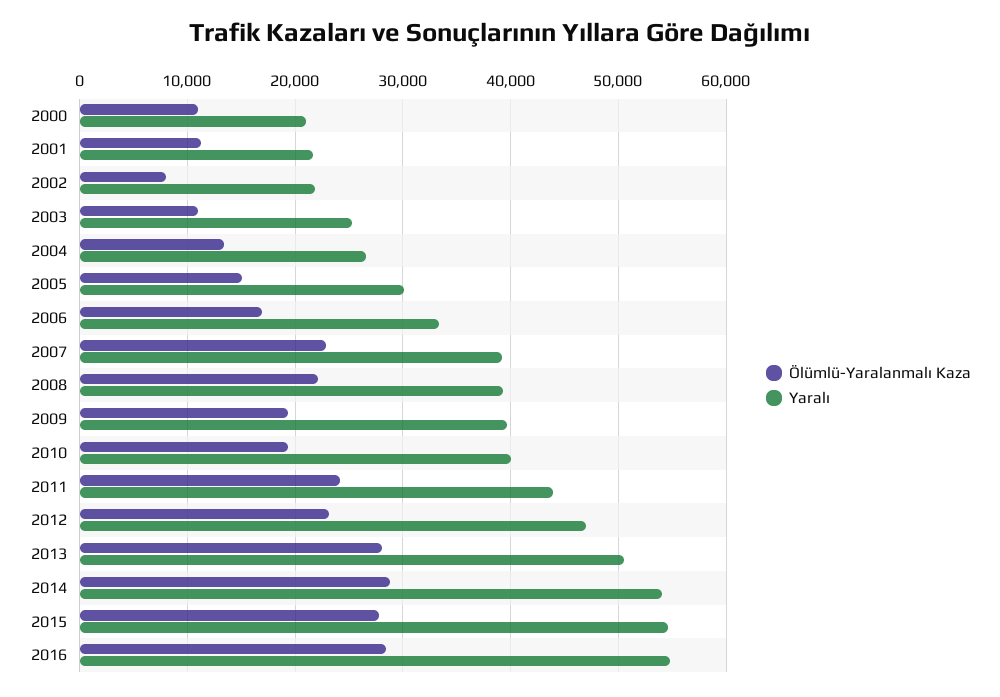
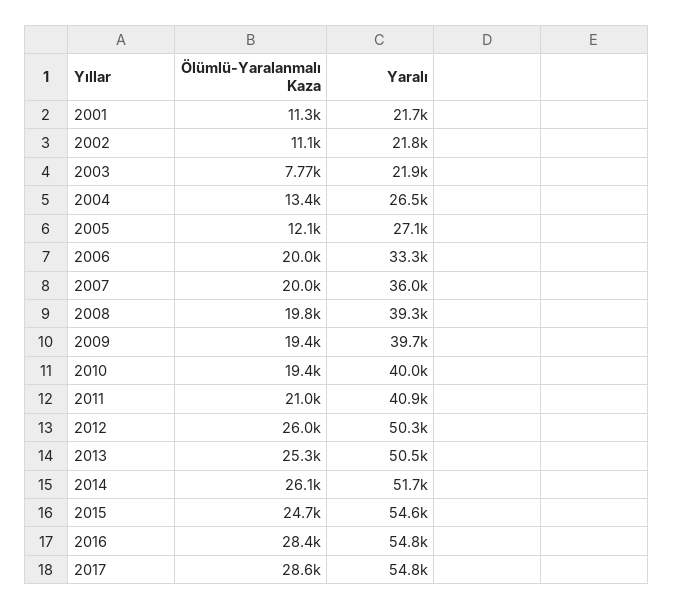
Ölümlü-Yaralanmalı Kaza, 2000: 11000 -> none
Yaralı, 2000: 21000 -> none
Ölümlü-Yaralanmalı Kaza, 2002: 8000 -> 11100
Ölümlü-Yaralanmalı Kaza, 2003: 11000 -> 7770
Yaralı, 2003: 25000 -> 21900
Ölümlü-Yaralanmalı Kaza, 2005: 15000 -> 12100
Yaralı, 2005: 30000 -> 27100
Ölümlü-Yaralanmalı Kaza, 2006: 17000 -> 20000
Ölümlü-Yaralanmalı Kaza, 2007: 23000 -> 20000
Yaralı, 2007: 39000 -> 36000
Ölümlü-Yaralanmalı Kaza, 2008: 22000 -> 19800
Ölümlü-Yaralanmalı Kaza, 2011: 24000 -> 21000
Yaralı, 2011: 44000 -> 40900
Ölümlü-Yaralanmalı Kaza, 2012: 23000 -> 26000
Yaralı, 2012: 47000 -> 50300
Ölümlü-Yaralanmalı Kaza, 2013: 28000 -> 25300
Ölümlü-Yaralanmalı Kaza, 2014: 29000 -> 26100
Yaralı, 2014: 54000 -> 51700
Ölümlü-Yaralanmalı Kaza, 2015: 28000 -> 24700
Ölümlü-Yaralanmalı Kaza, 2017: none -> 28600
Yaralı, 2017: none -> 54800

